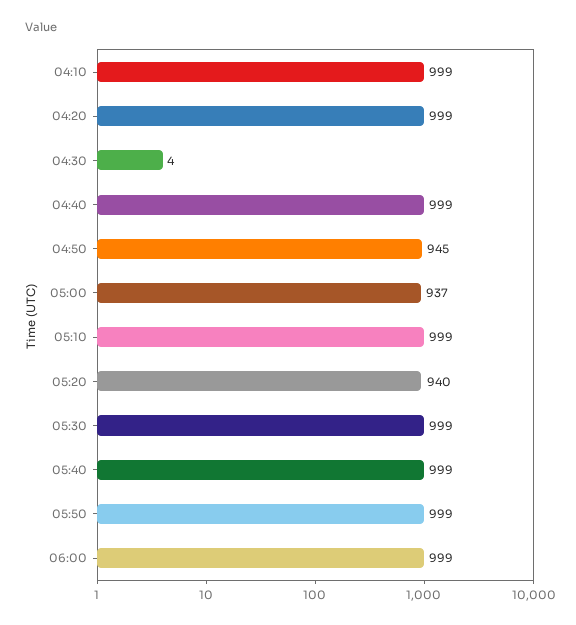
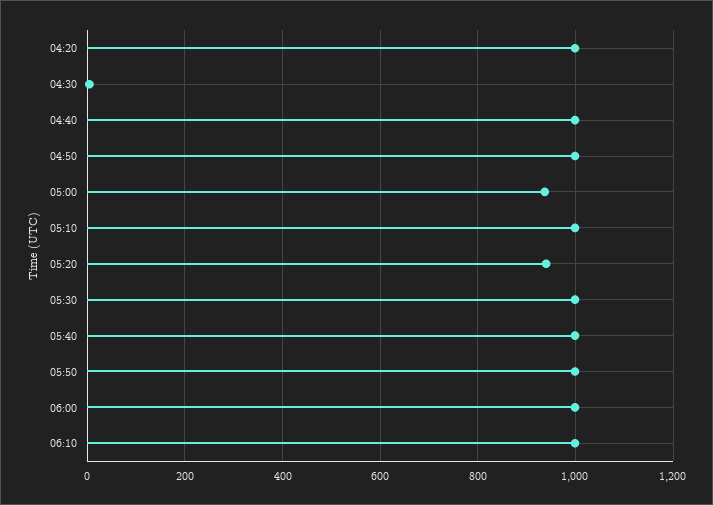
04:10: 999 -> none
04:50: 945 -> 1000
06:10: none -> 1000

